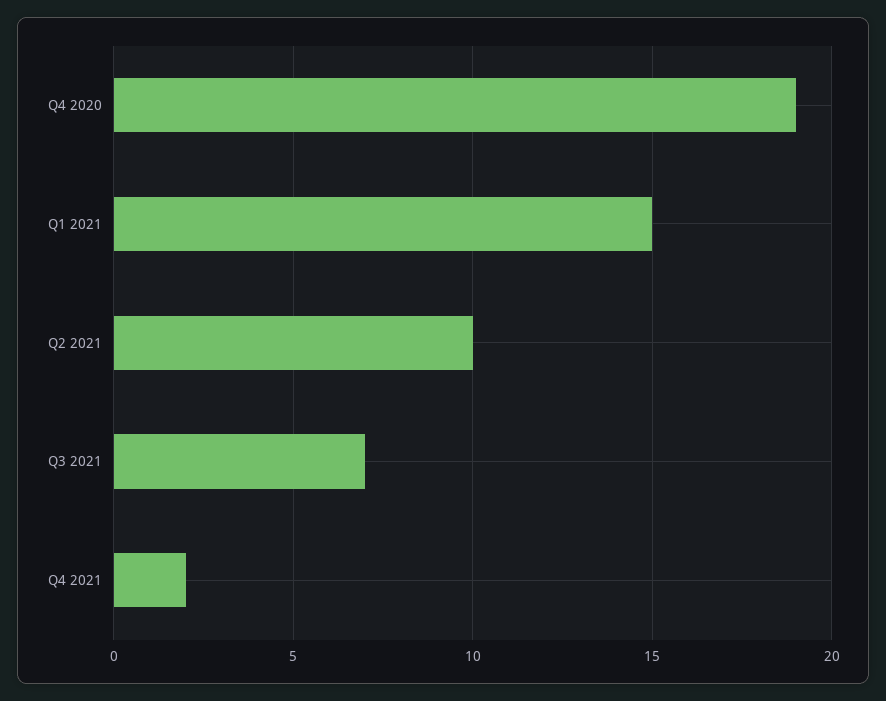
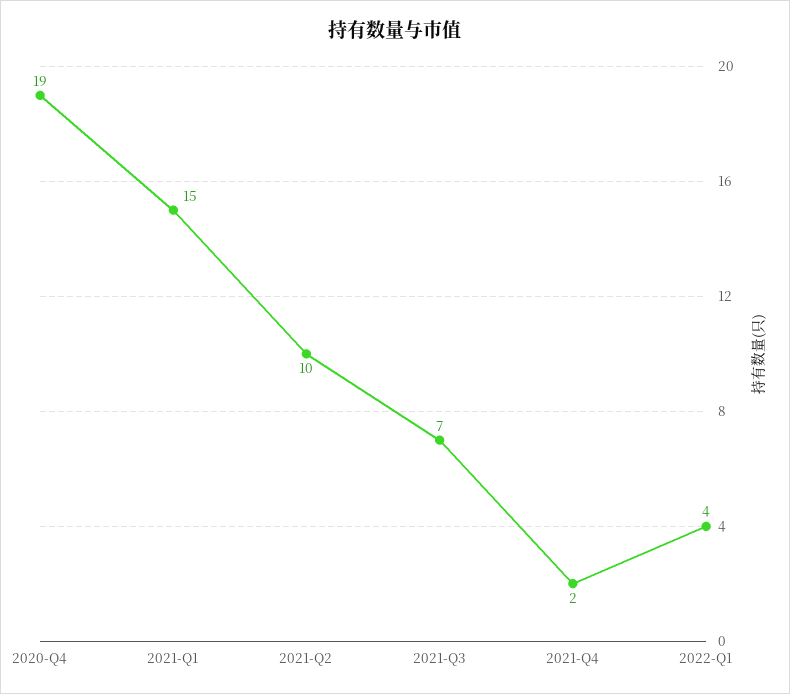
2022-Q1: none -> 4

